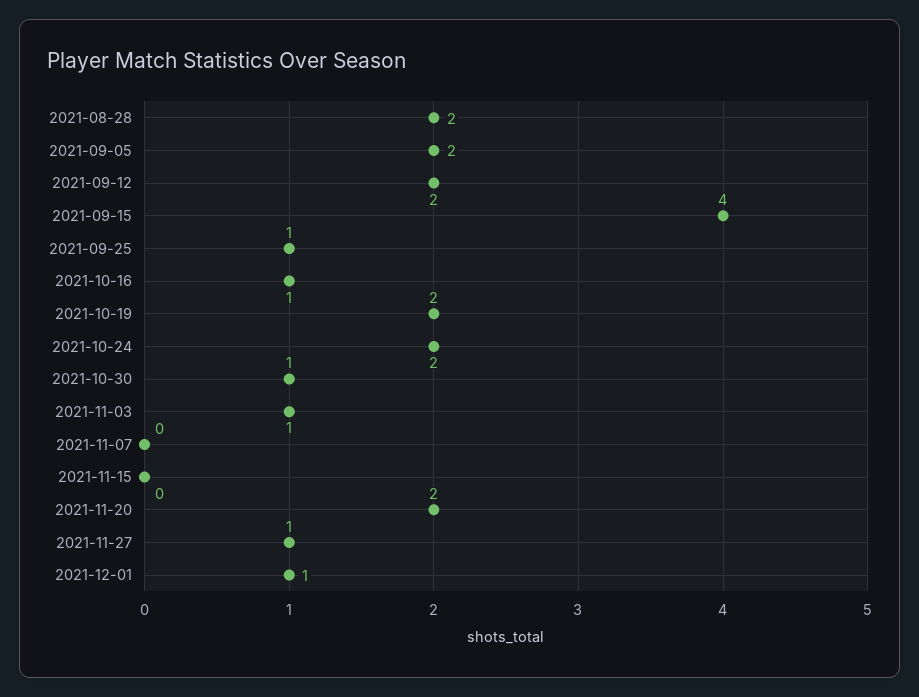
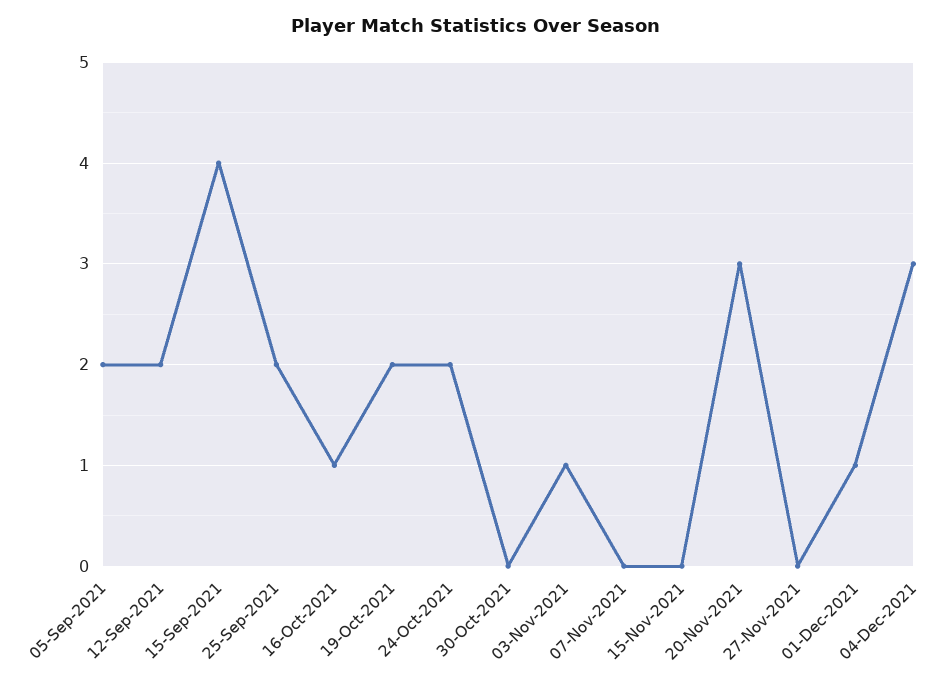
2021-08-28: 2 -> none
2021-09-25: 1 -> 2
2021-10-30: 1 -> 0
2021-11-20: 2 -> 3
2021-11-27: 1 -> 0
04-Dec-2021: none -> 3

